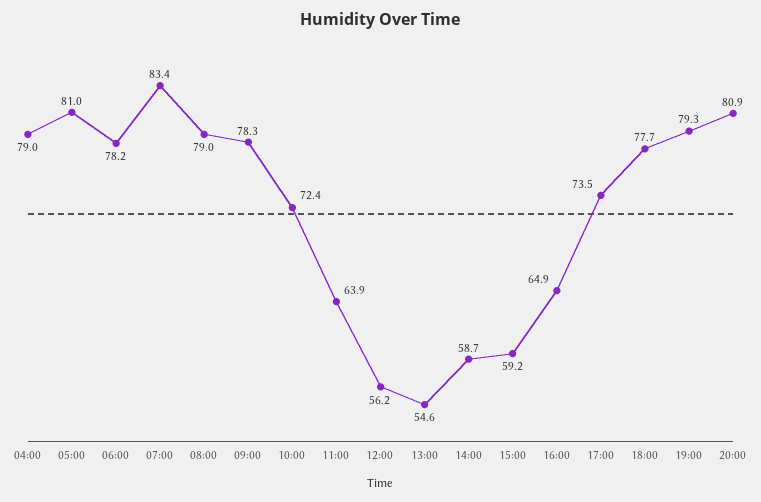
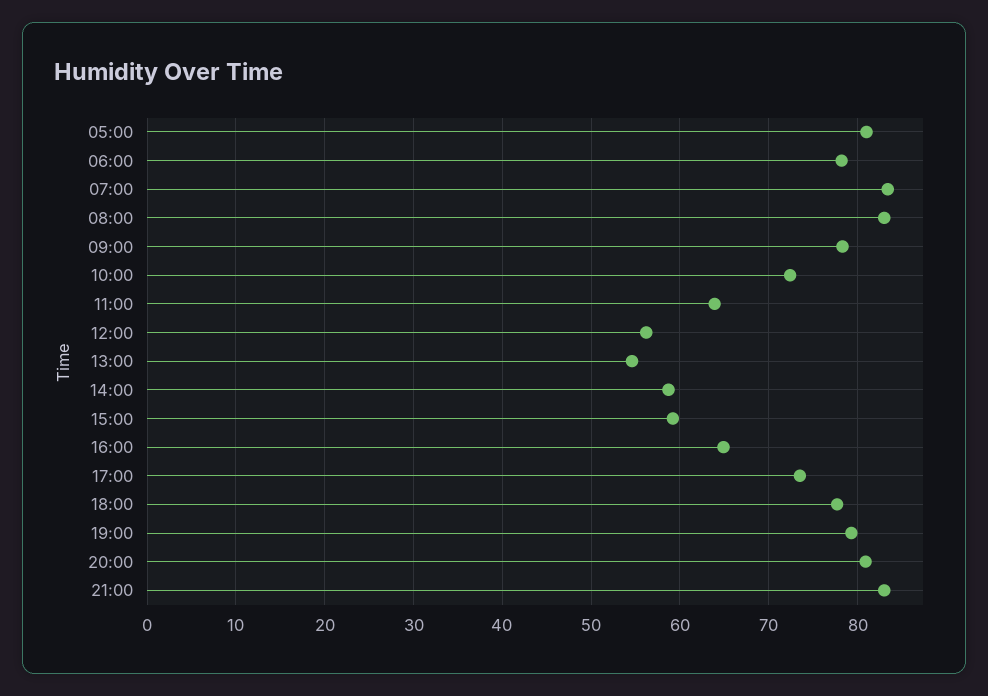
04:00: 79 -> none
08:00: 79 -> 83
21:00: none -> 83

